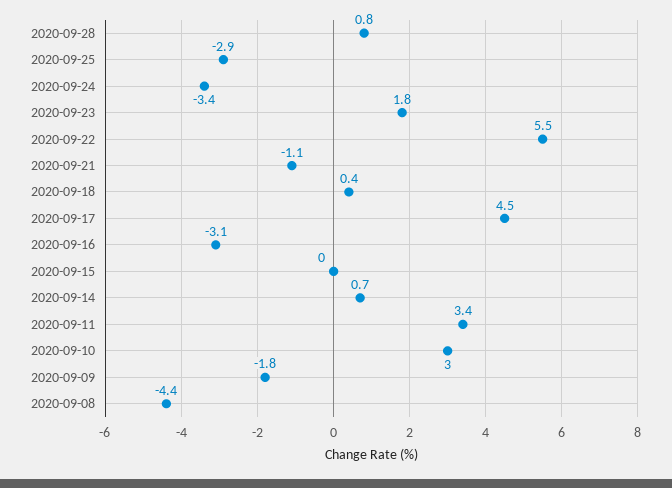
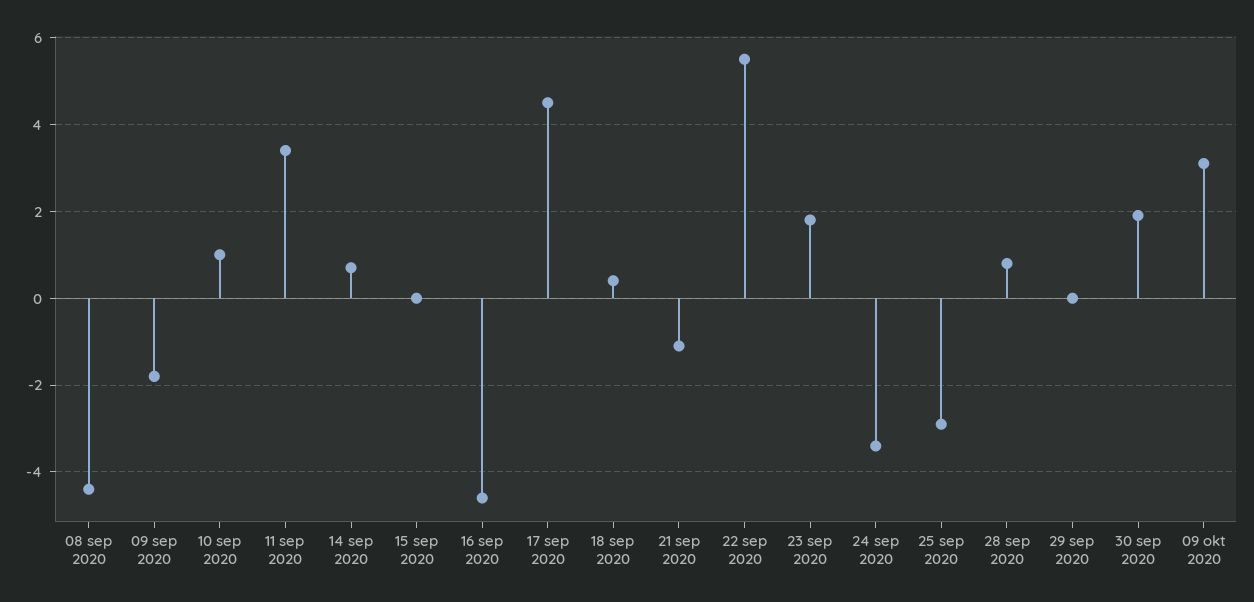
2020-09-16: -3.1 -> -4.5
2020-09-10: 3 -> 1
29 sep 2020: none -> 0
30 sep 2020: none -> 2
09 okt 2020: none -> 3

